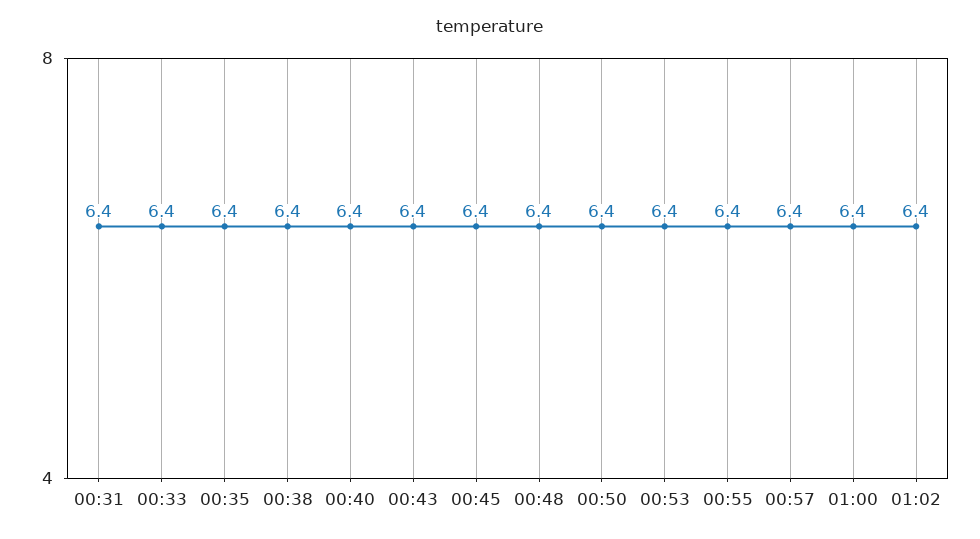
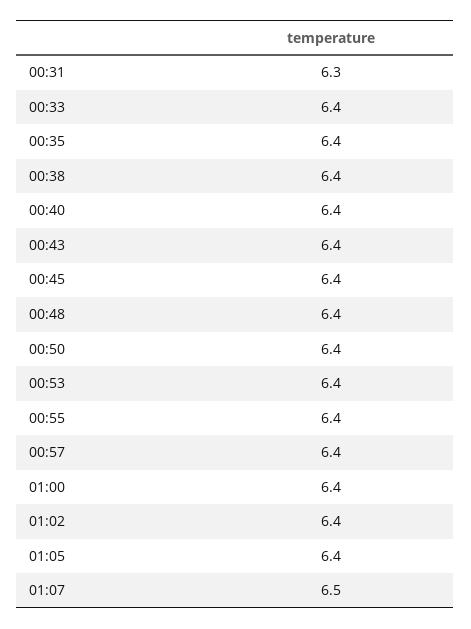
00:31: 6.4 -> 6.3
01:05: none -> 6.4
01:07: none -> 6.5

